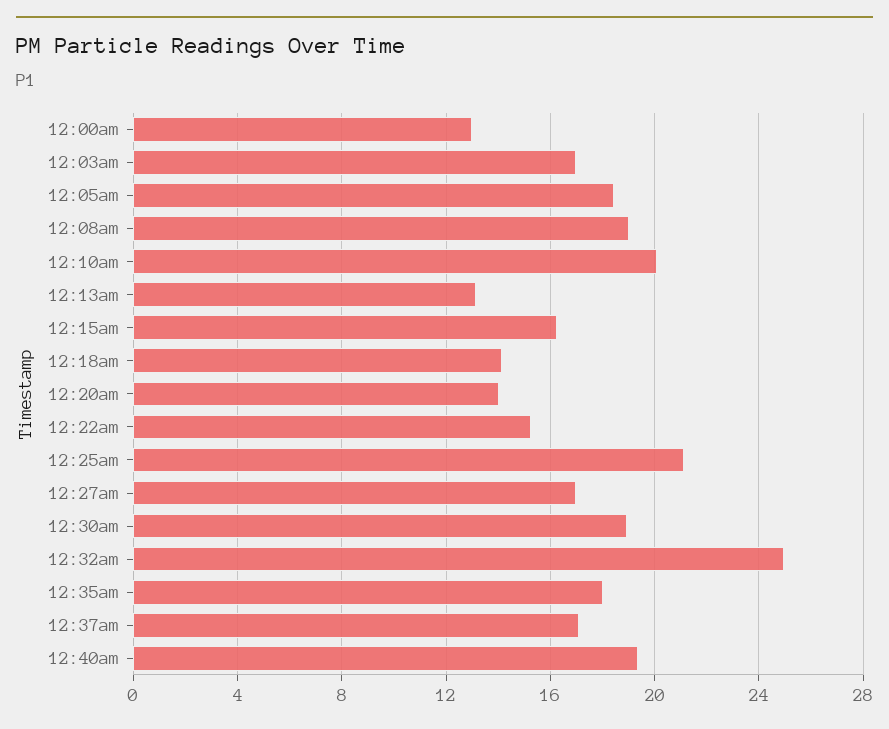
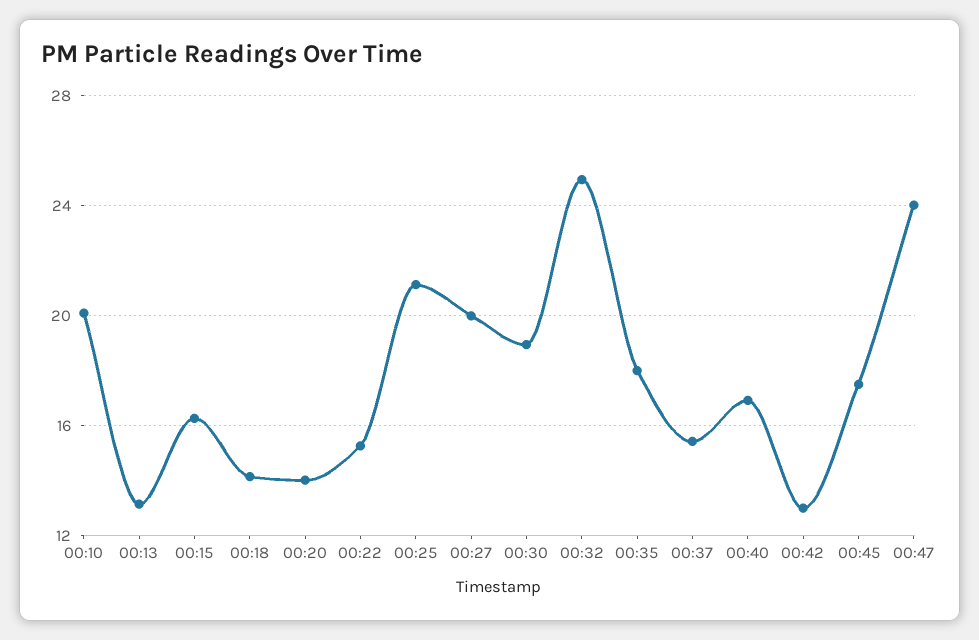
12:00am: 13 -> none
12:03am: 17 -> none
12:05am: 18.5 -> none
12:08am: 19 -> none
12:27am: 17 -> 20
12:37am: 17 -> 15.5
12:40am: 19.5 -> 17
00:42: none -> 13
00:45: none -> 17.5
00:47: none -> 24

